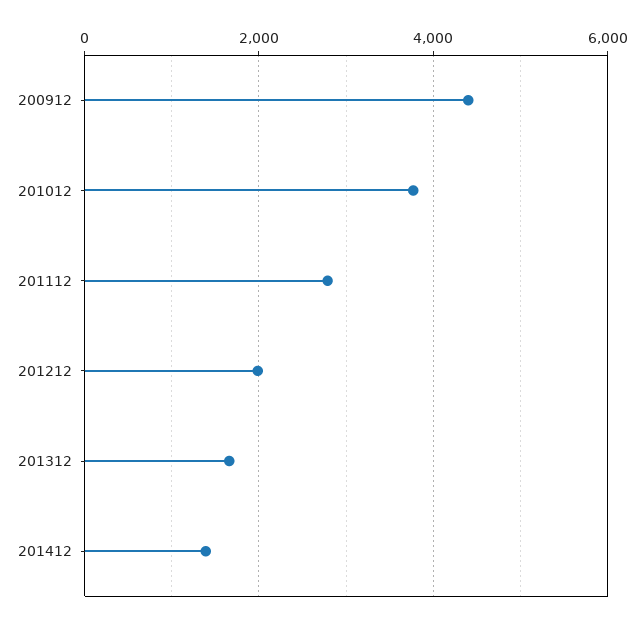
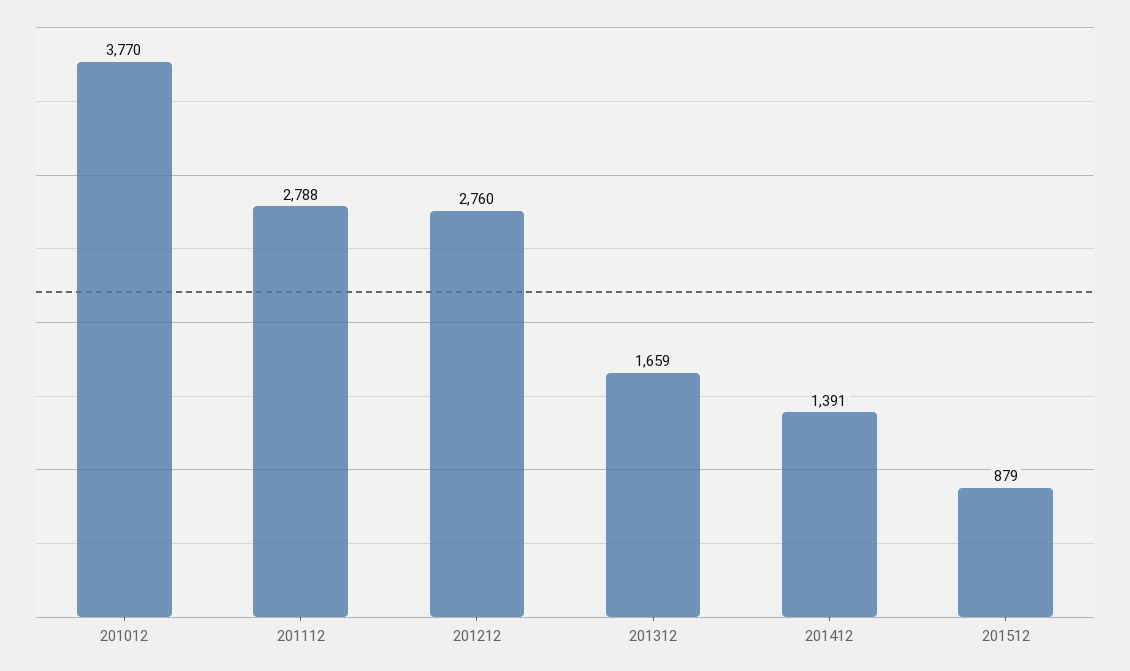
200912: 4400 -> none
201212: 2000 -> 2760
201512: none -> 879

